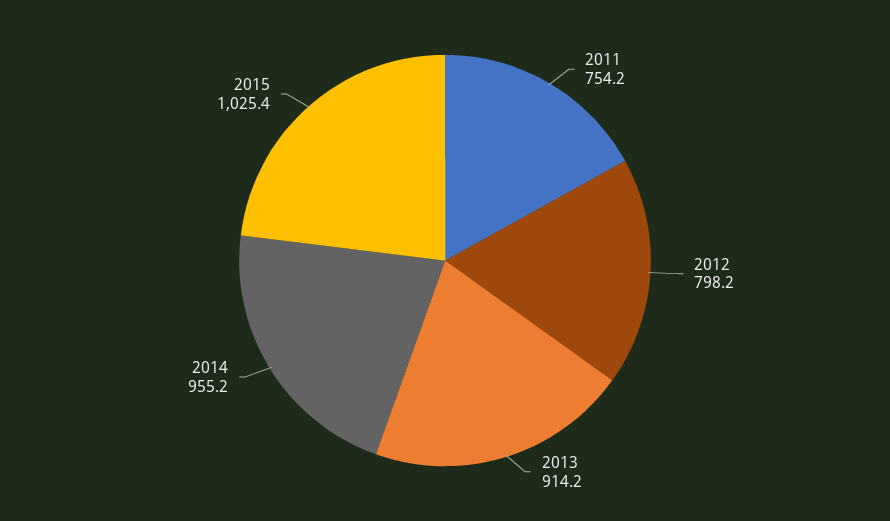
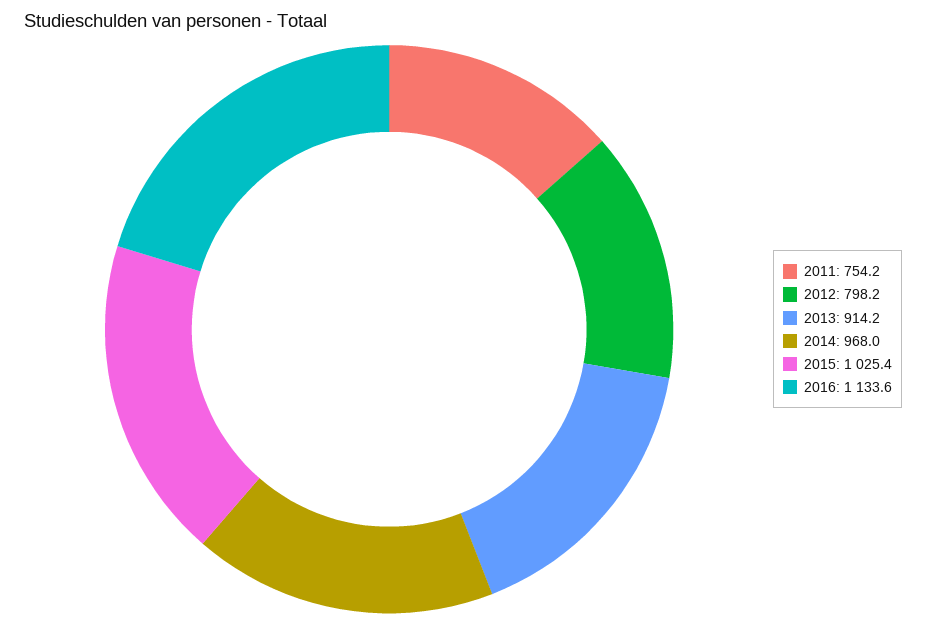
2014: 955.2 -> 968
2016: none -> 1133.6

